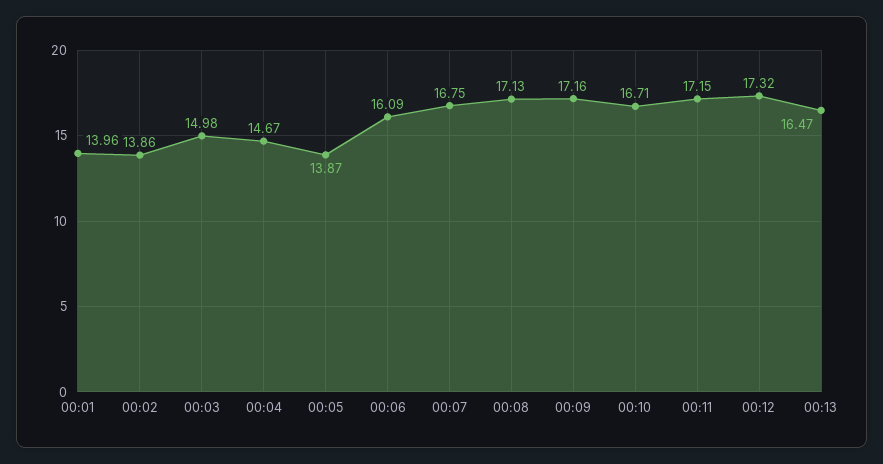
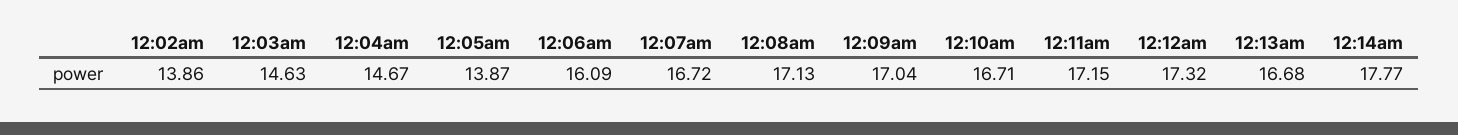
00:01: 13.96 -> none
00:03: 14.98 -> 14.63
00:07: 16.75 -> 16.72
00:09: 17.16 -> 17.04
00:13: 16.47 -> 16.68
12:14am: none -> 17.77

